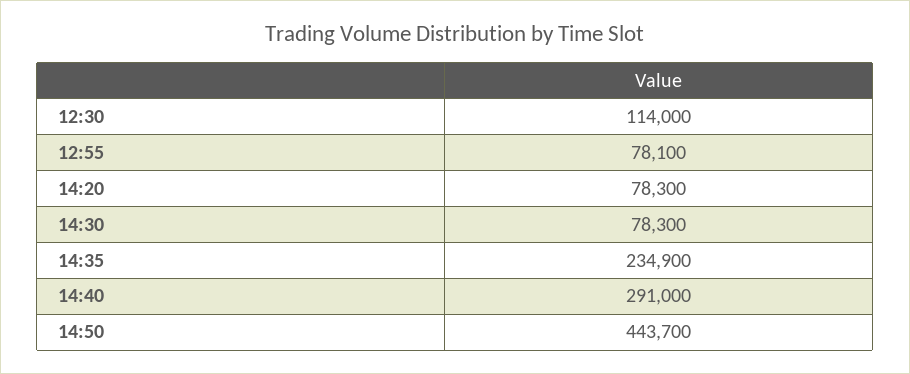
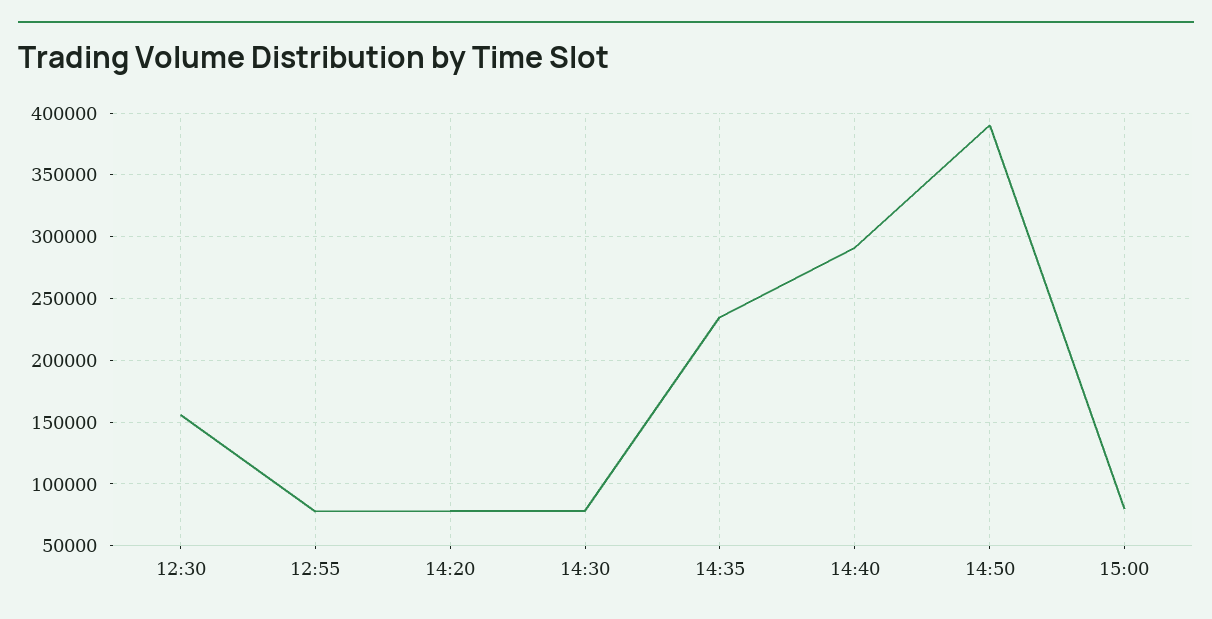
12:30: 114000 -> 155000
14:50: 443700 -> 390000
15:00: none -> 80000

